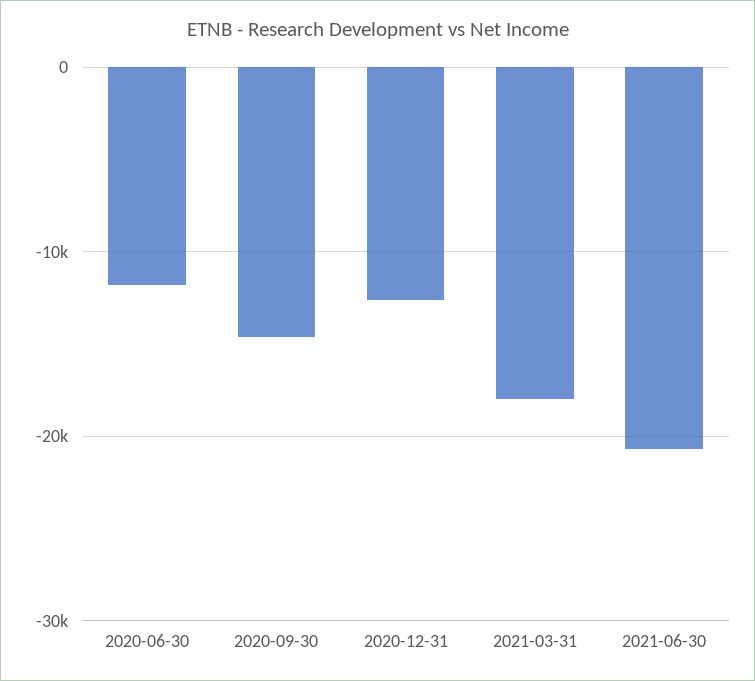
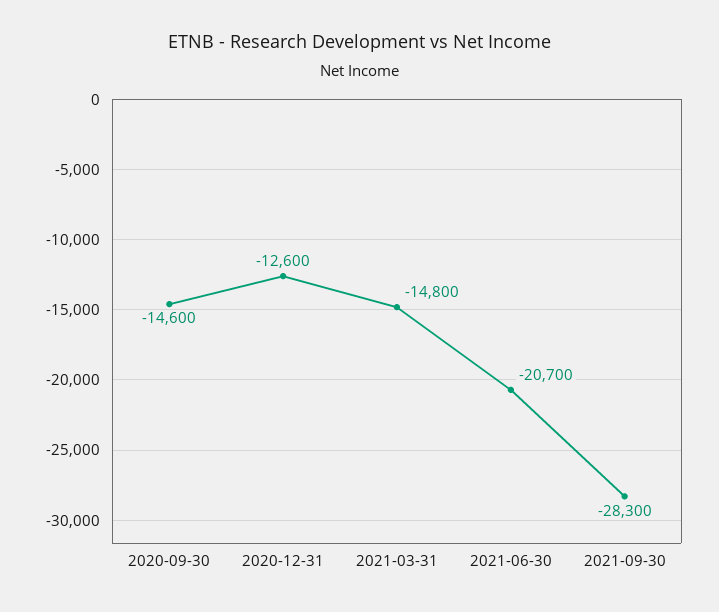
2020-06-30: -12000 -> none
2021-03-31: -18000 -> -14800
2021-09-30: none -> -28300

